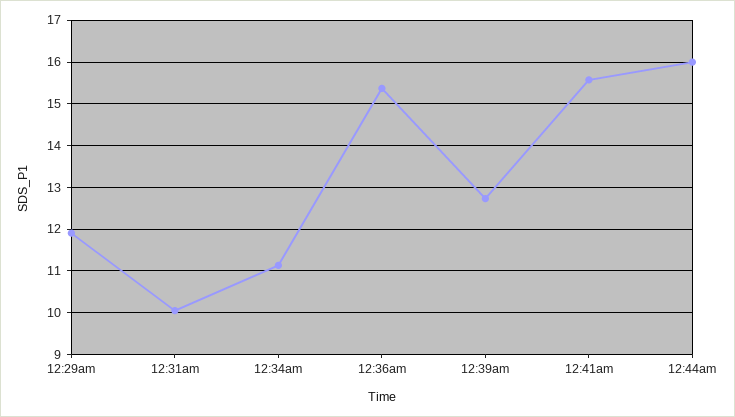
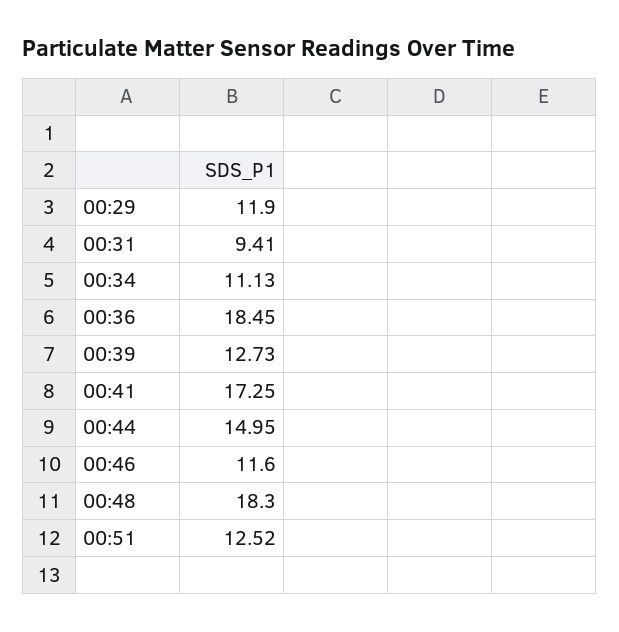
12:31am: 10 -> 9.41
12:36am: 15.4 -> 18.45
12:41am: 15.6 -> 17.25
12:44am: 16 -> 14.95
00:46: none -> 11.6
00:48: none -> 18.3
00:51: none -> 12.52

